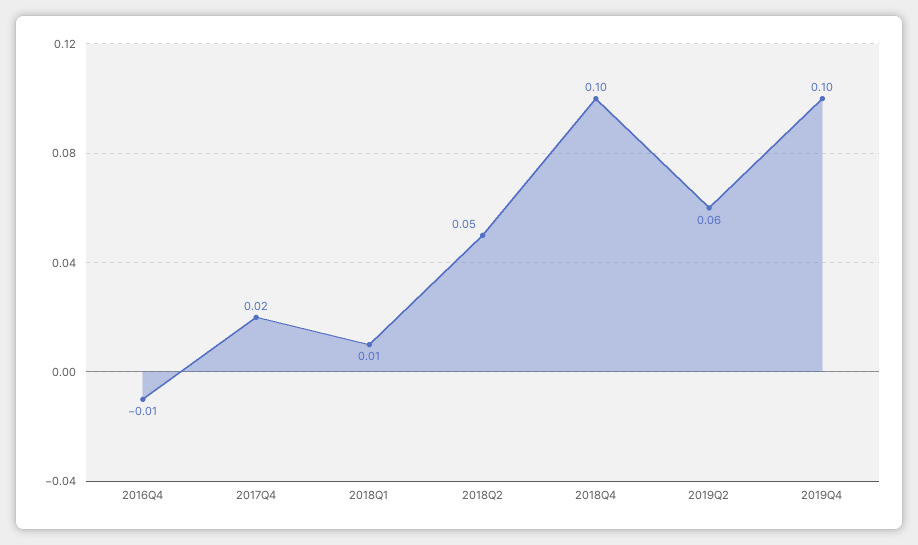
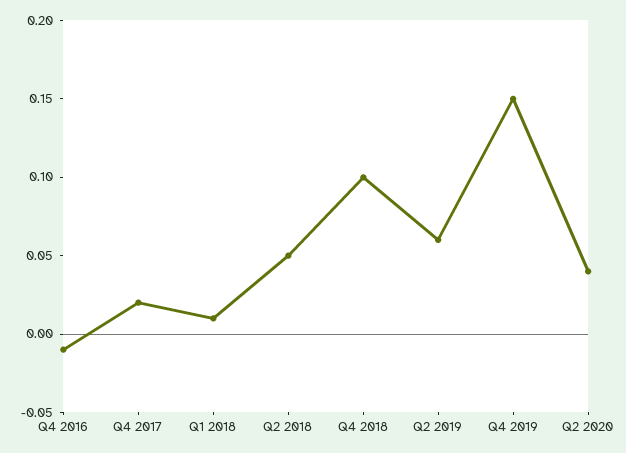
2019Q4: 0.1 -> 0.15
Q2 2020: none -> 0.04

